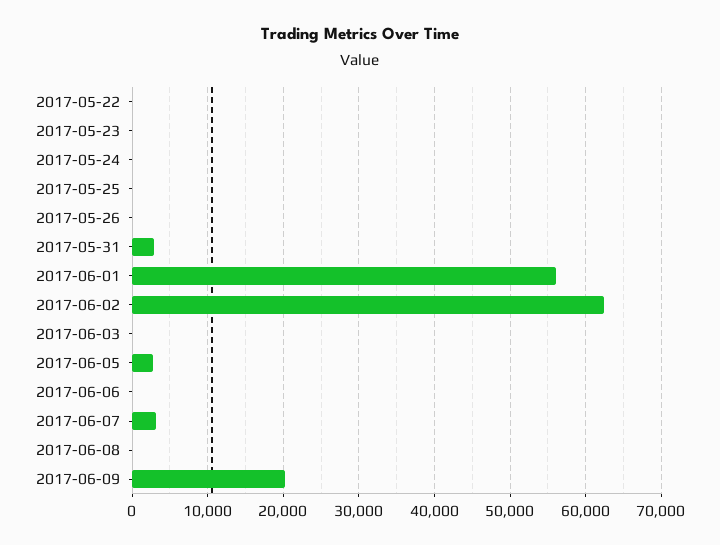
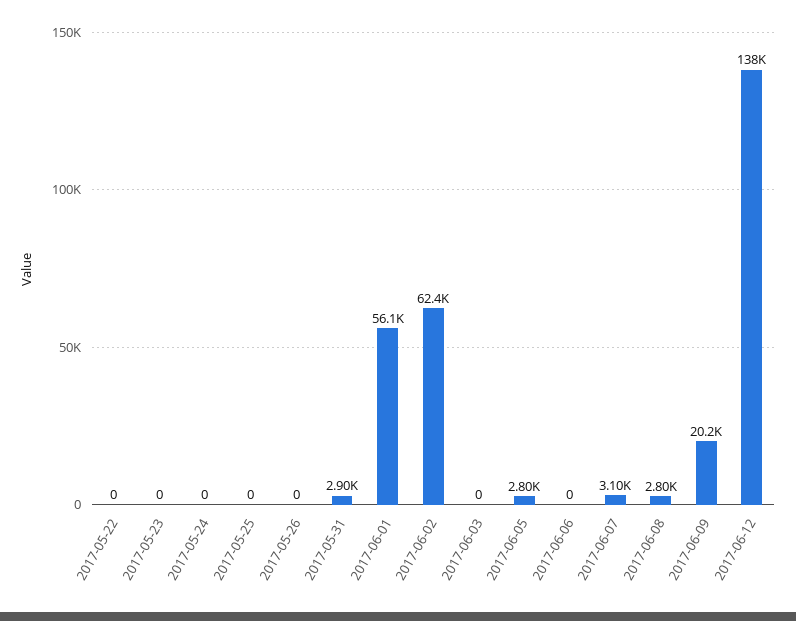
2017-06-08: 0 -> 2800
2017-06-12: none -> 138000

